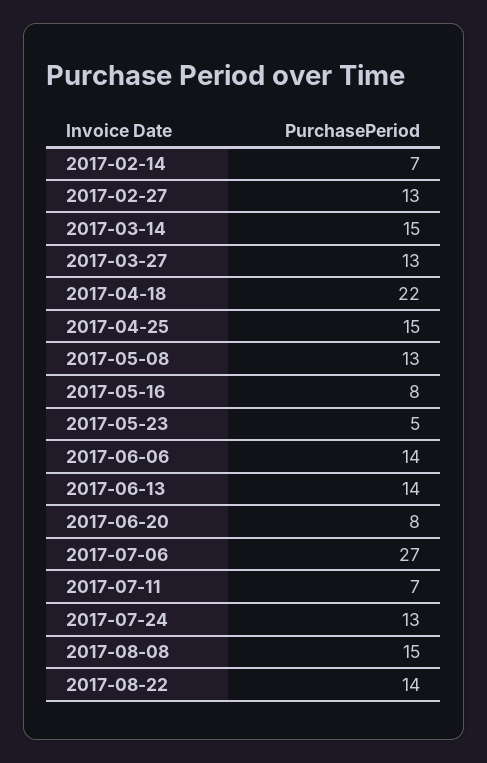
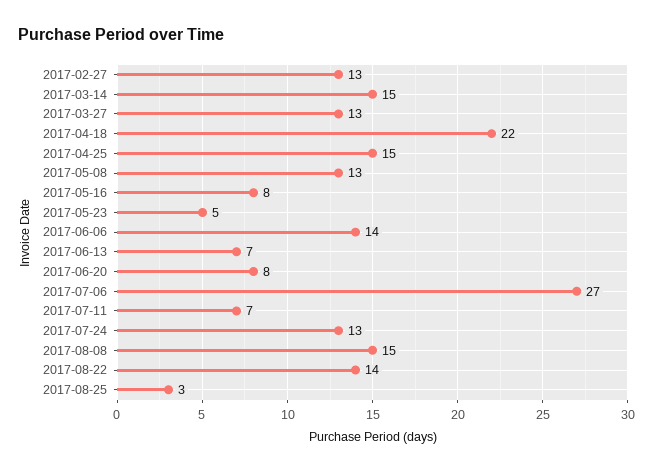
2017-02-14: 7 -> none
2017-06-13: 14 -> 7
2017-08-25: none -> 3

